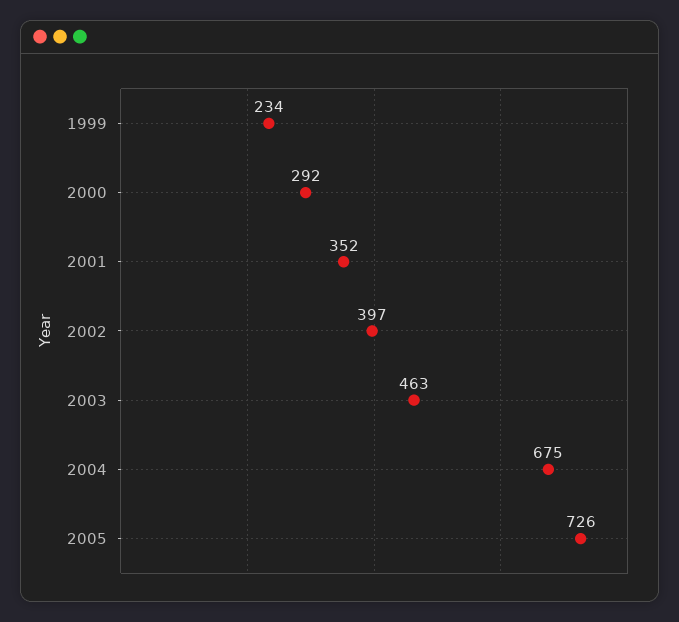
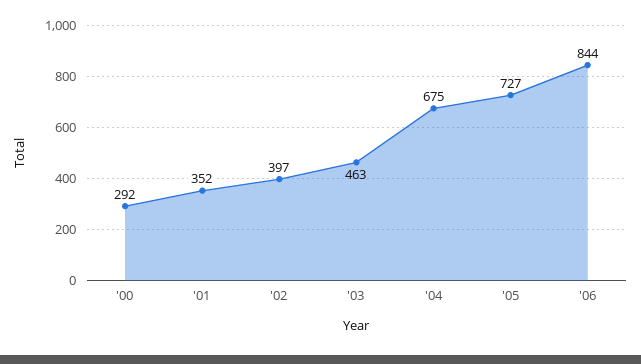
1999: 234 -> none
2005: 726 -> 727
'06: none -> 844

